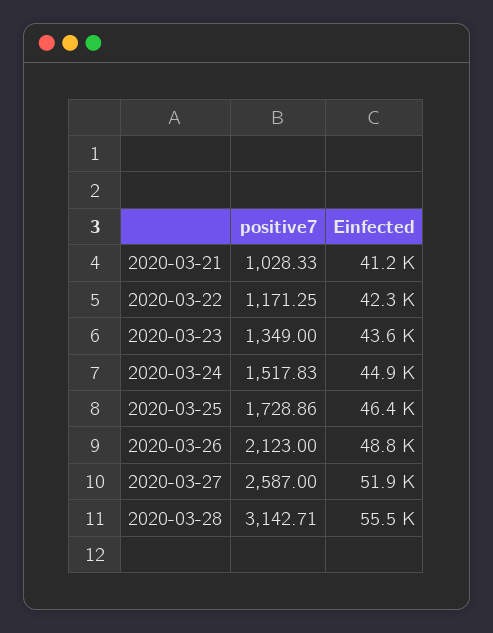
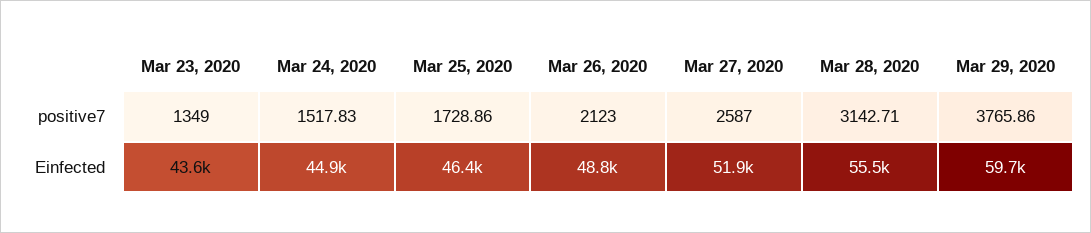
positive7, 2020-03-21: 1028.33 -> none
Einfected, 2020-03-21: 41200 -> none
positive7, 2020-03-22: 1171.25 -> none
Einfected, 2020-03-22: 42300 -> none
positive7, Mar 29, 2020: none -> 3765.86
Einfected, Mar 29, 2020: none -> 59700

